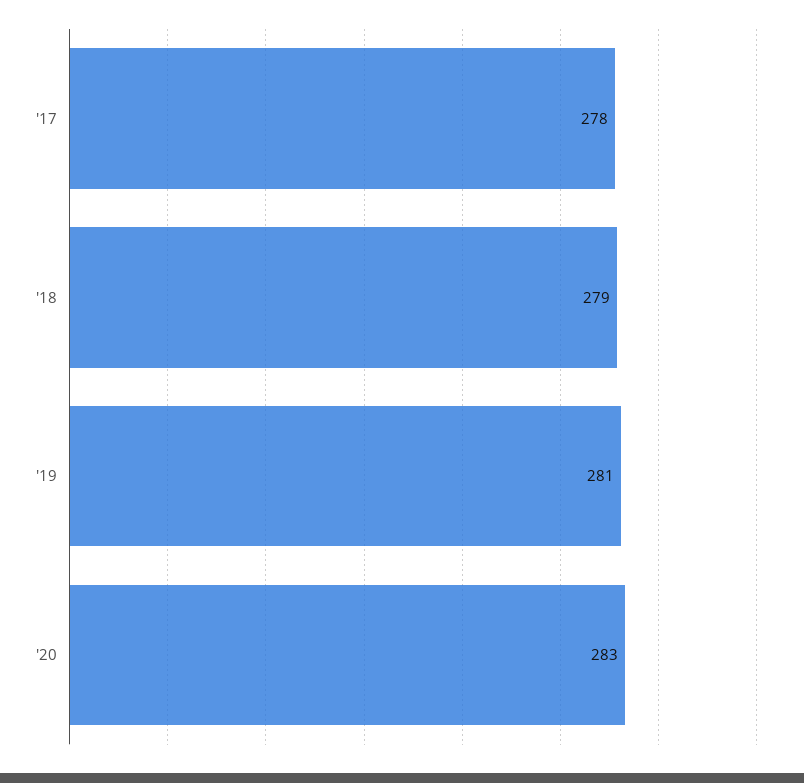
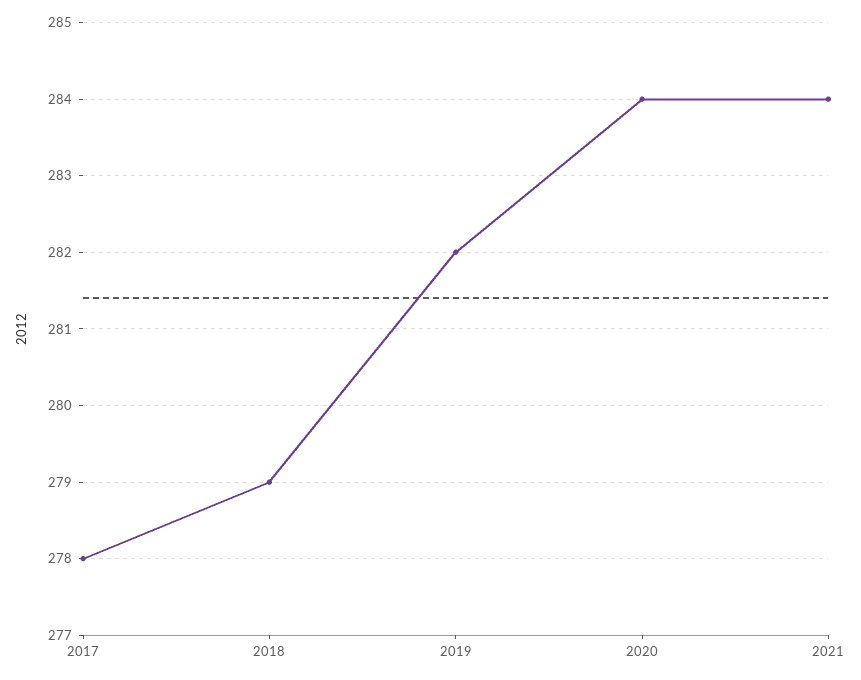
'19: 281 -> 282
'20: 283 -> 284
2021: none -> 284

